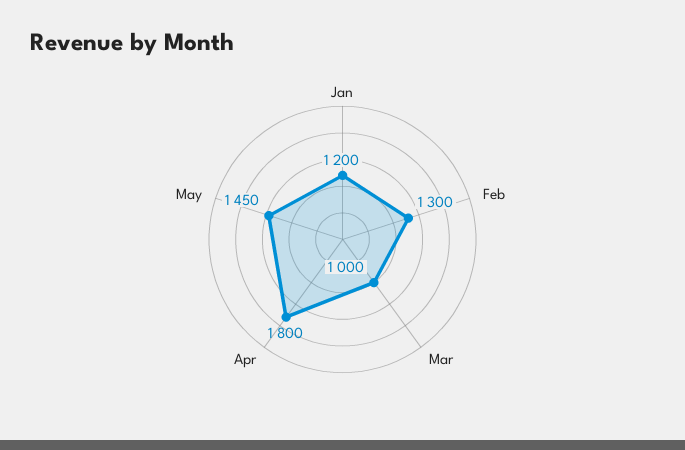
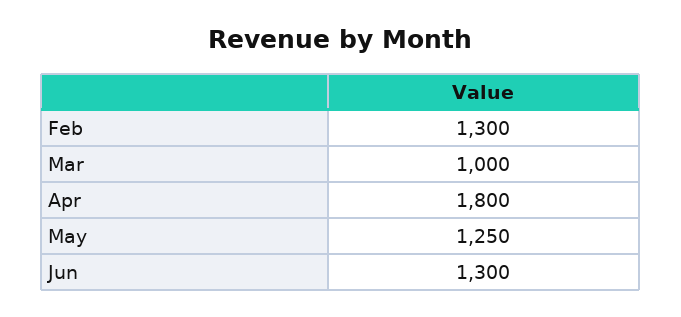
Jan: 1200 -> none
May: 1450 -> 1250
Jun: none -> 1300

